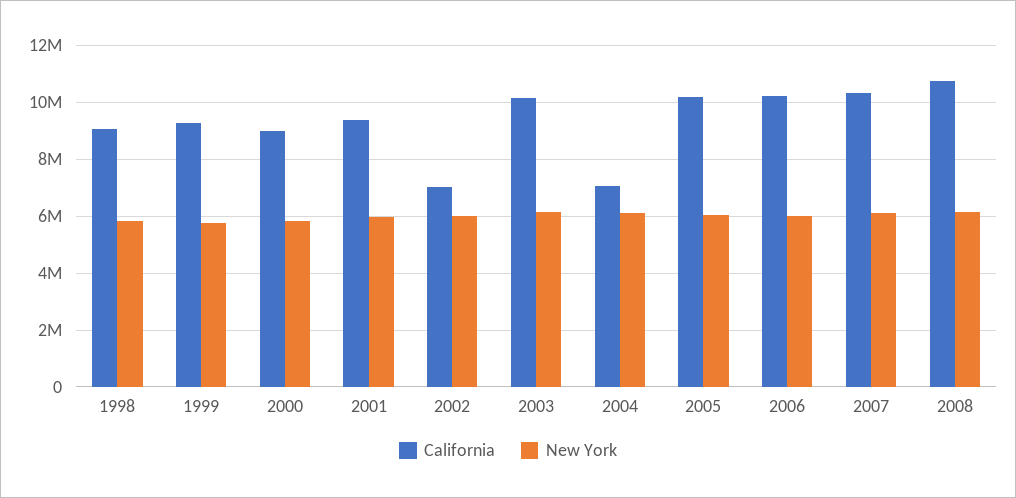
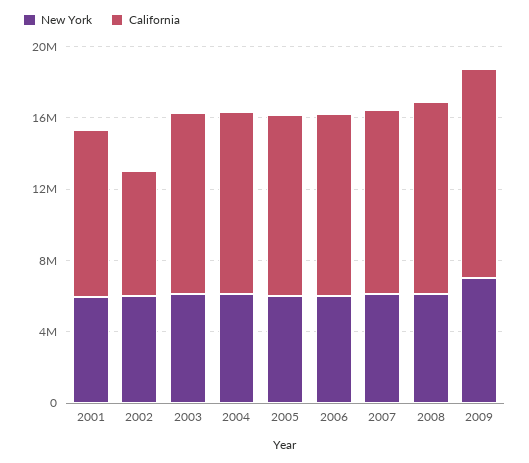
California, 1998: 9000000 -> none
New York, 1998: 5750000 -> none
California, 1999: 9250000 -> none
New York, 1999: 5750000 -> none
California, 2000: 9000000 -> none
New York, 2000: 5750000 -> none
California, 2004: 7000000 -> 10000000
New York, 2009: none -> 7000000
California, 2009: none -> 12000000

